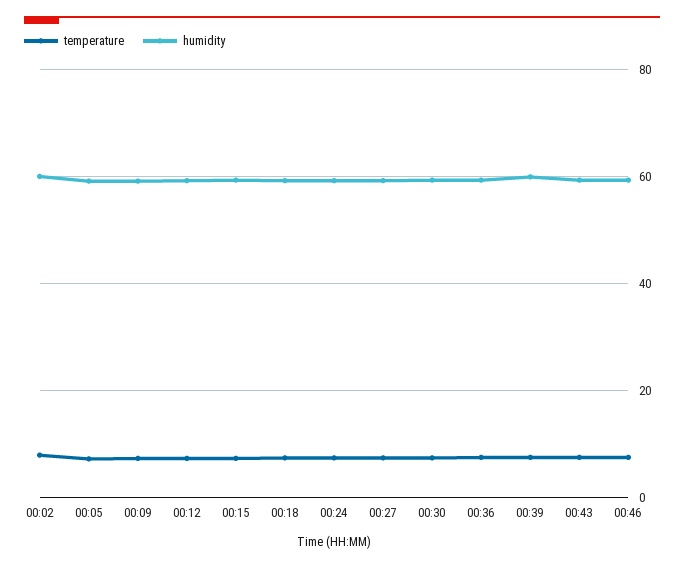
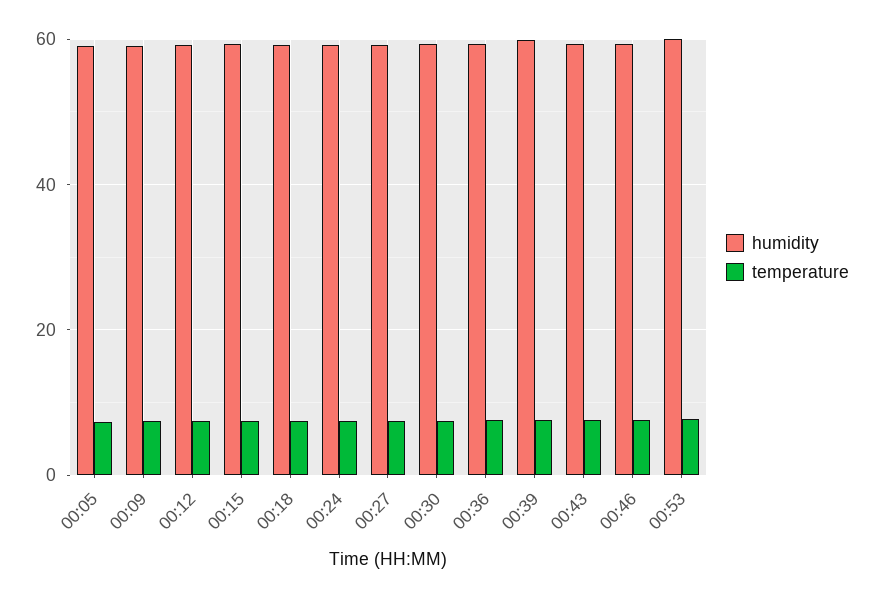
temperature, 00:02: 8 -> none
humidity, 00:02: 60 -> none
humidity, 00:53: none -> 60
temperature, 00:53: none -> 8

